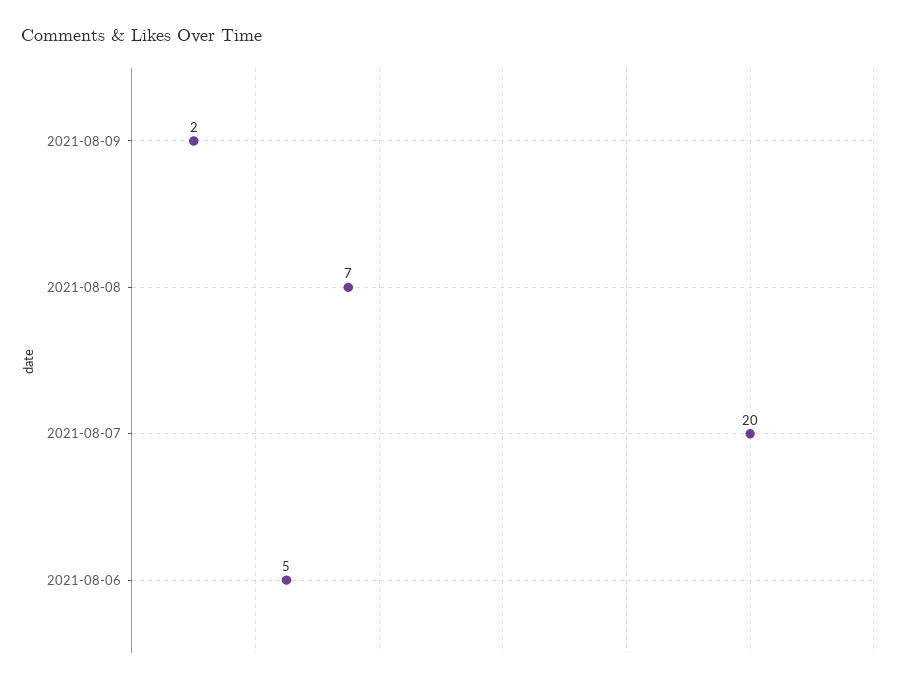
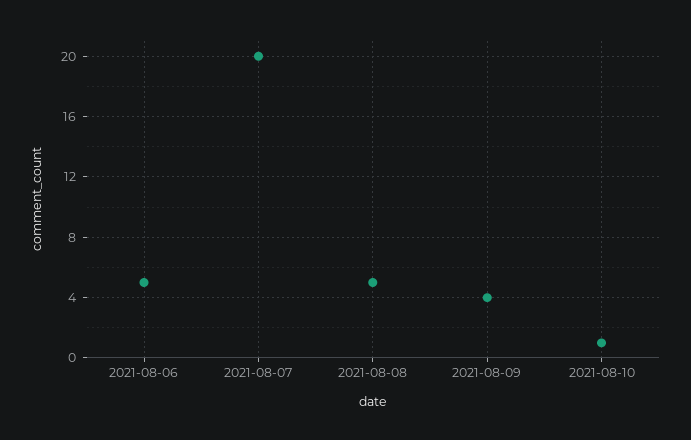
2021-08-09: 2 -> 4
2021-08-08: 7 -> 5
2021-08-10: none -> 1

